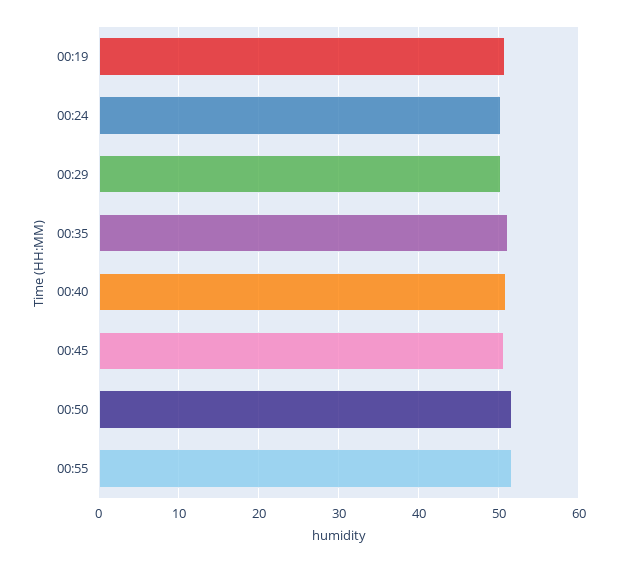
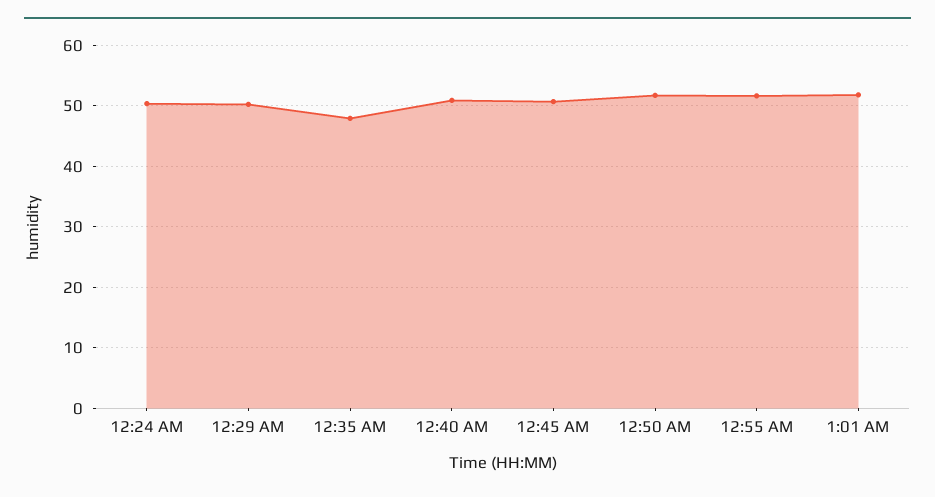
00:19: 51 -> none
00:35: 51 -> 48
1:01 AM: none -> 52

